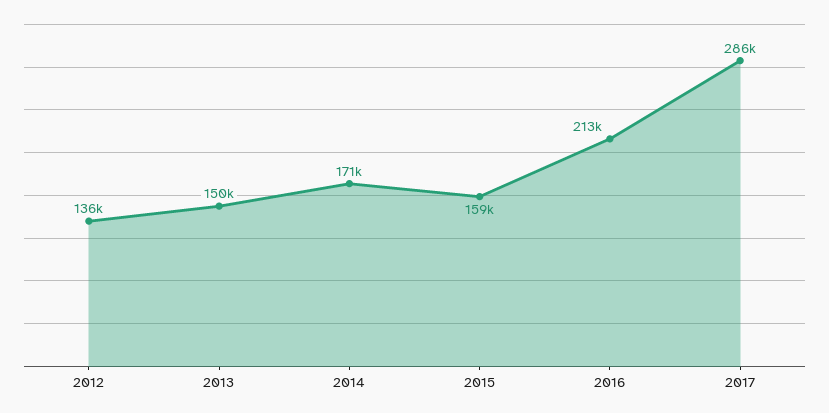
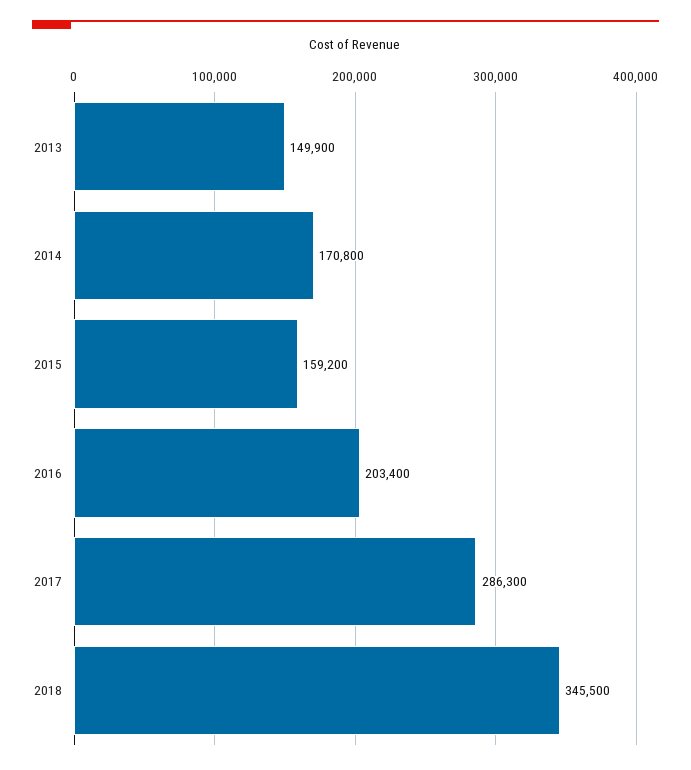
2012: 136000 -> none
2016: 213000 -> 203400
2018: none -> 345500

